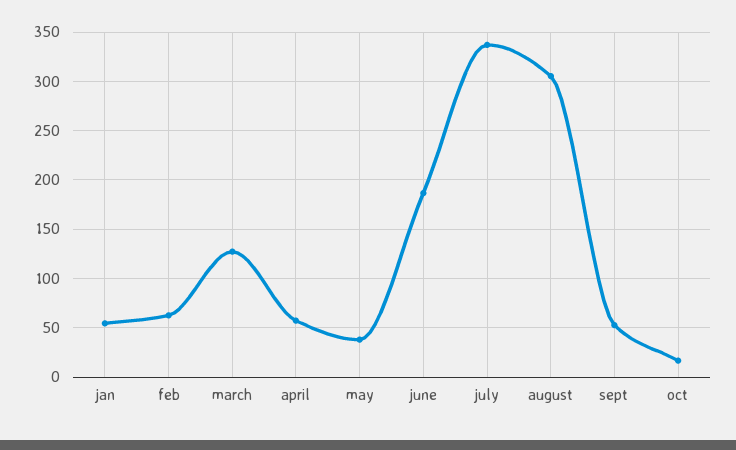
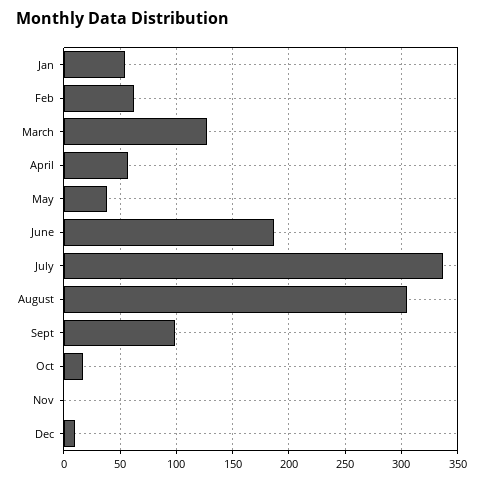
sept: 50 -> 100
Nov: none -> 0
Dec: none -> 10

